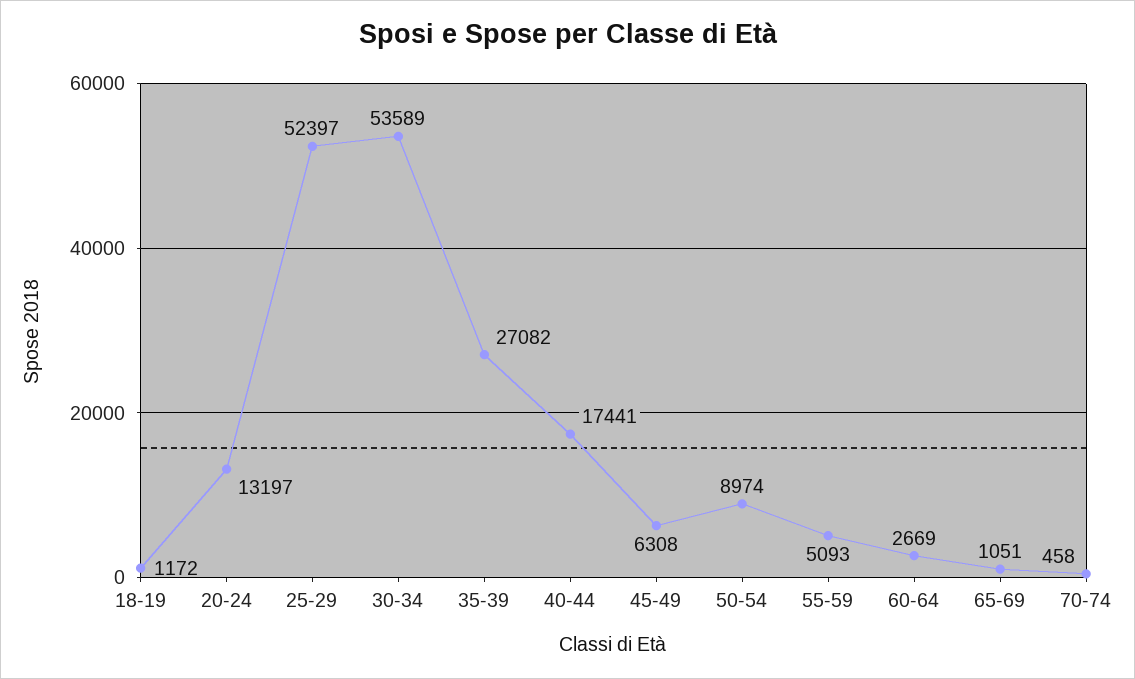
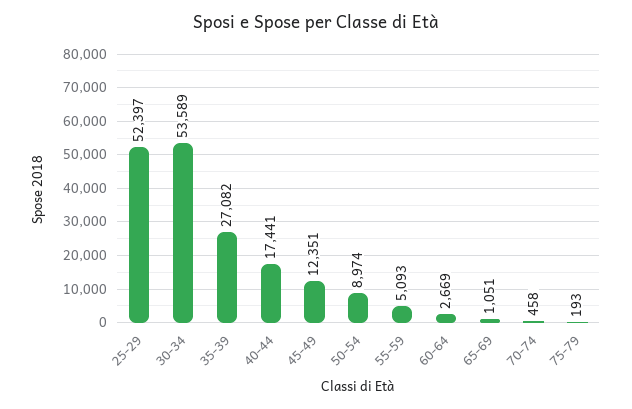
18-19: 1172 -> none
20-24: 13197 -> none
45-49: 6308 -> 12351
75-79: none -> 193

